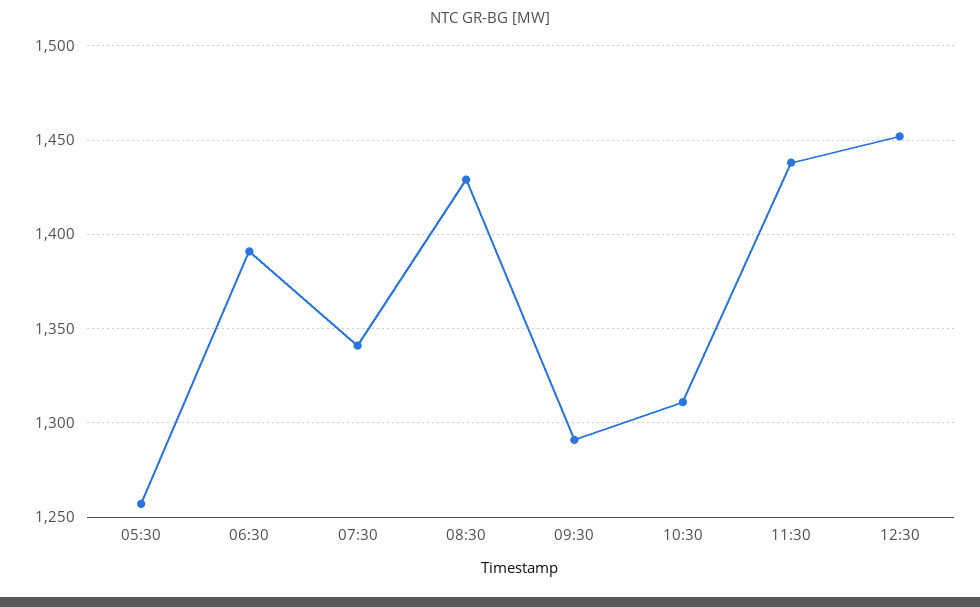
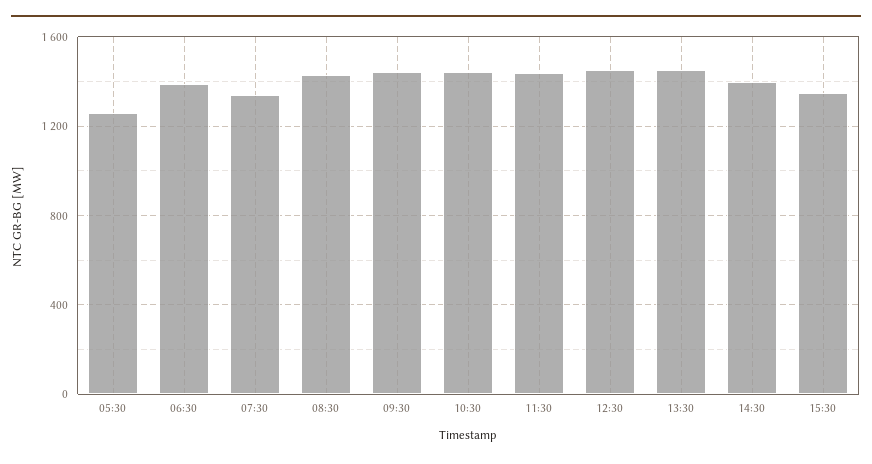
09:30: 1290 -> 1450
10:30: 1310 -> 1450
13:30: none -> 1450
14:30: none -> 1400
15:30: none -> 1350

